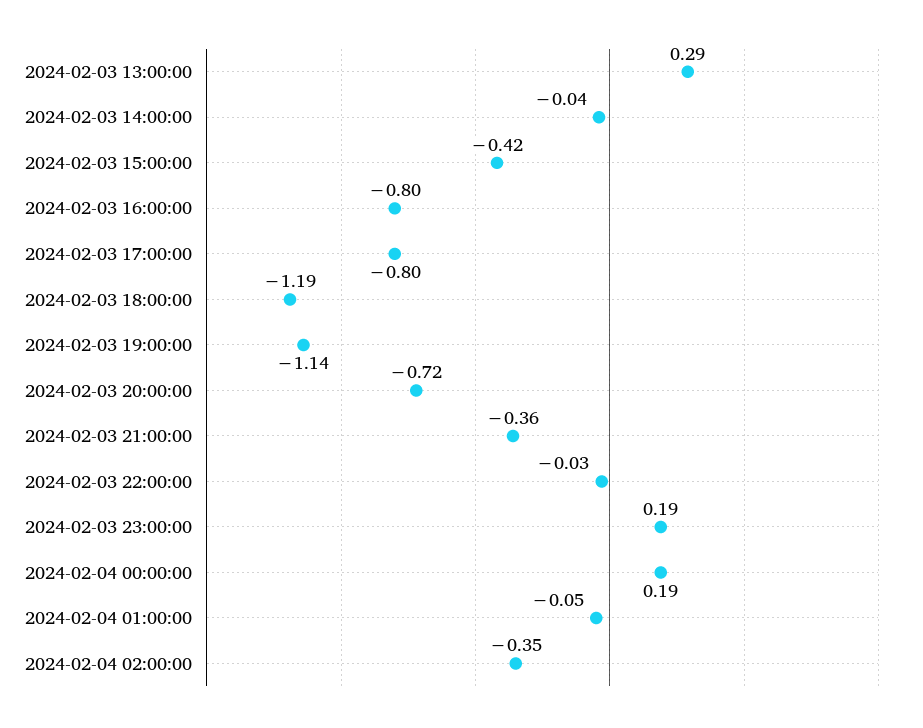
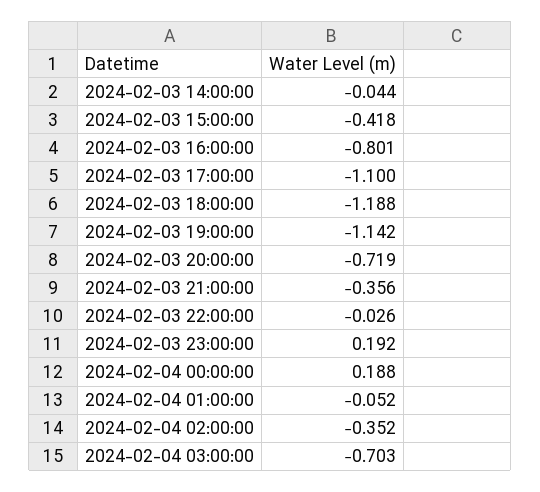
2024-02-03 13:00:00: 0.29 -> none
2024-02-03 17:00:00: -0.8 -> -1.1
2024-02-04 03:00:00: none -> -0.703

